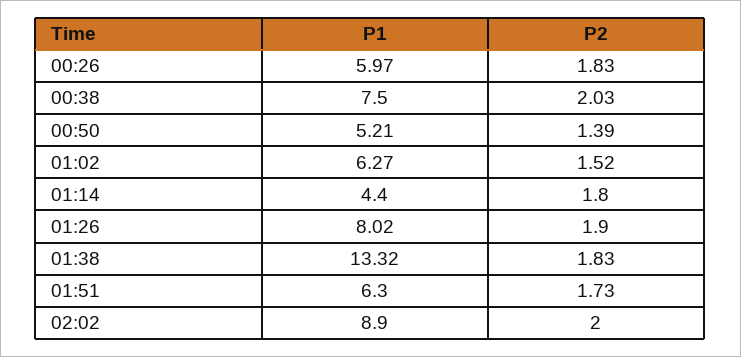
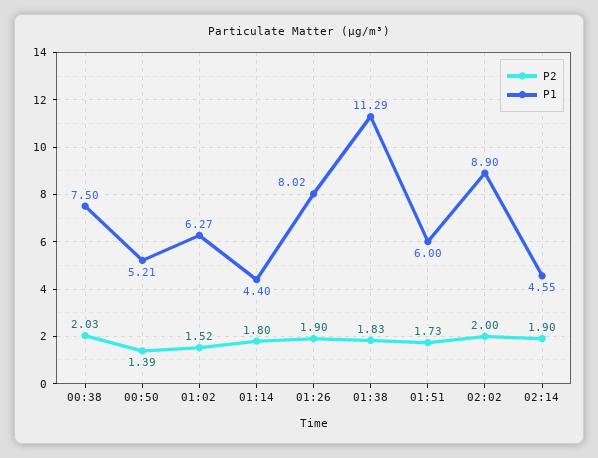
P1, 00:26: 5.97 -> none
P2, 00:26: 1.83 -> none
P1, 01:38: 13.32 -> 11.29
P1, 01:51: 6.3 -> 6
P2, 02:14: none -> 1.9
P1, 02:14: none -> 4.55

